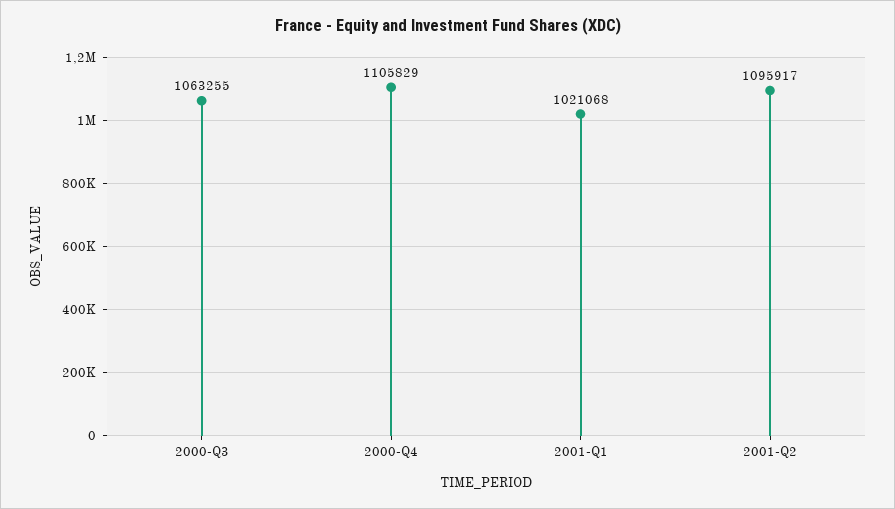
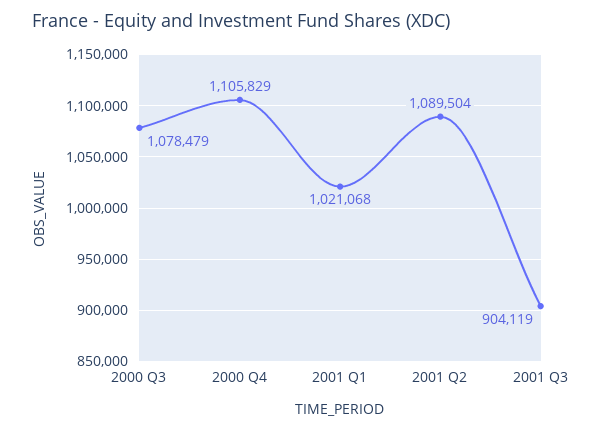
2000-Q3: 1063255 -> 1078479
2001-Q2: 1095917 -> 1089504
2001 Q3: none -> 904119

